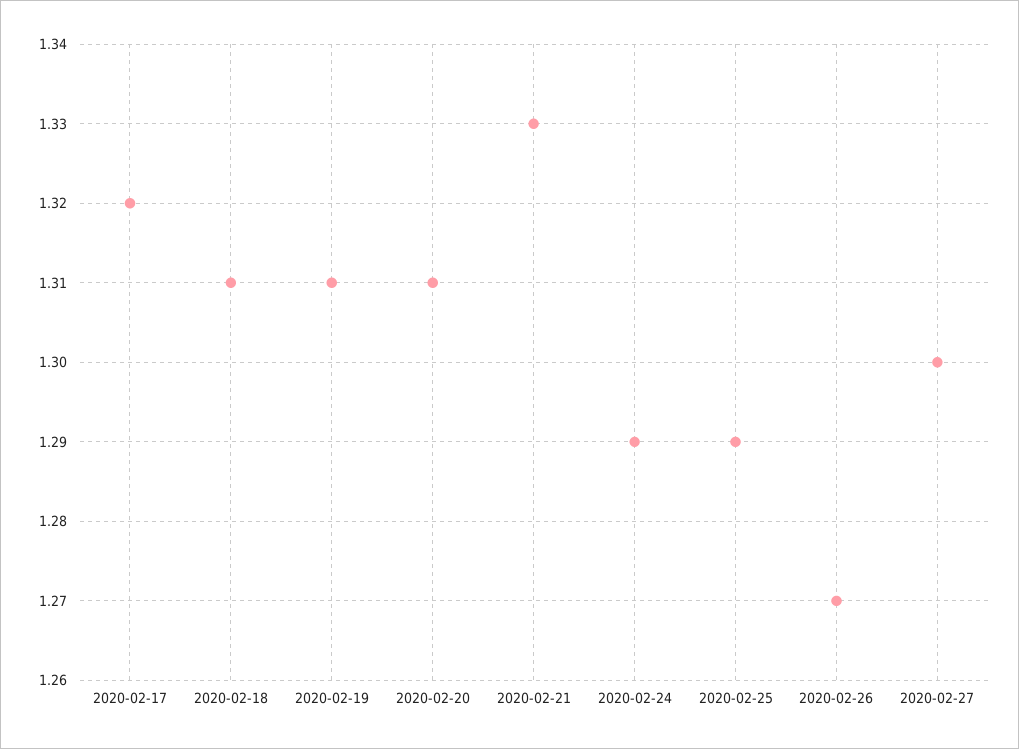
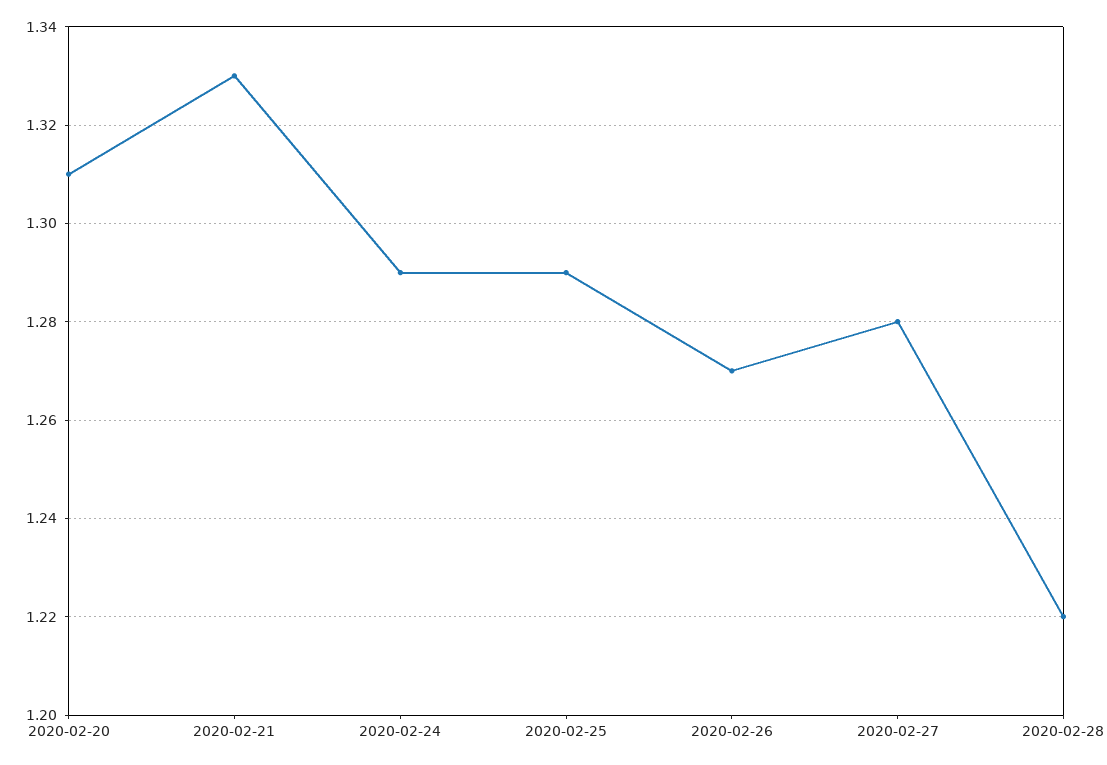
2020-02-17: 1.32 -> none
2020-02-18: 1.31 -> none
2020-02-19: 1.31 -> none
2020-02-27: 1.3 -> 1.28
2020-02-28: none -> 1.22

